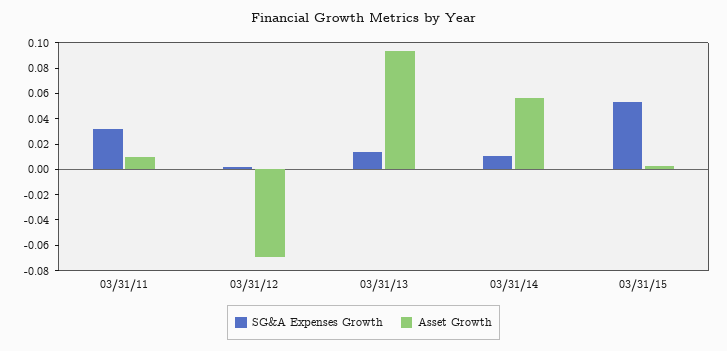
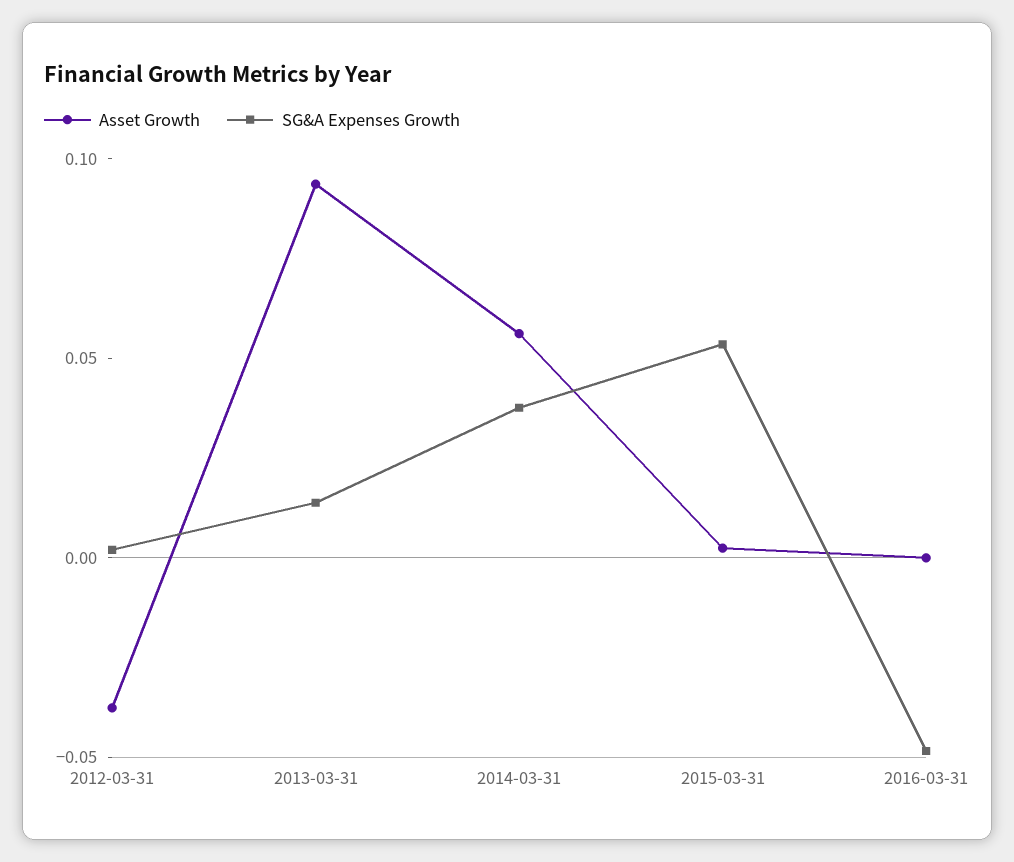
SG&A Expenses Growth, 03/31/11: 0.03 -> none
Asset Growth, 03/31/11: 0.01 -> none
Asset Growth, 03/31/12: -0.07 -> -0.04
SG&A Expenses Growth, 03/31/14: 0.01 -> 0.04
Asset Growth, 2016-03-31: none -> 0
SG&A Expenses Growth, 2016-03-31: none -> -0.05

